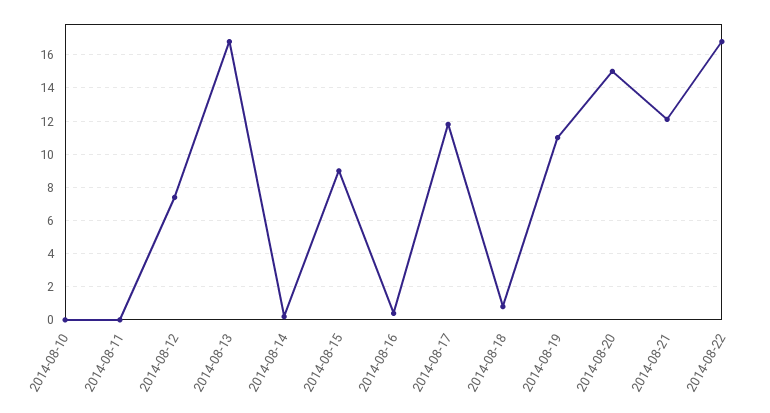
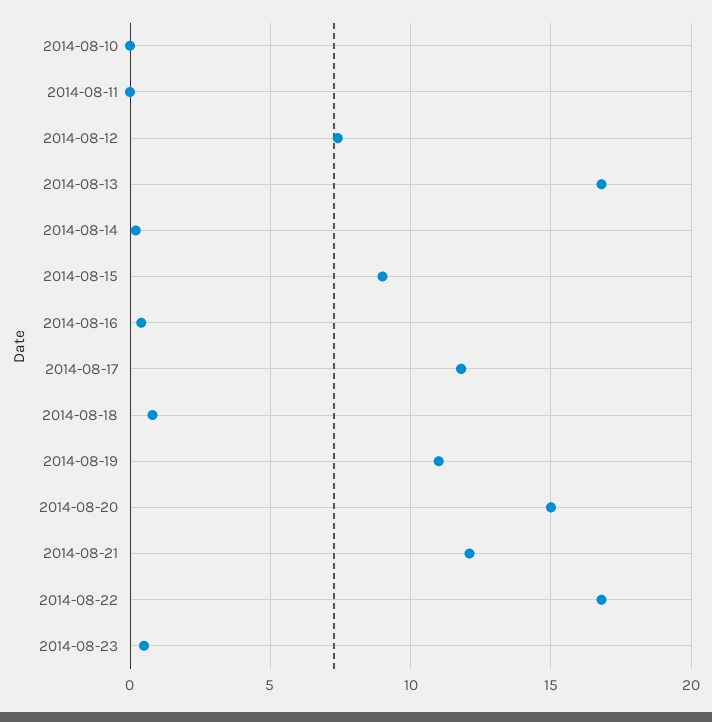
2014-08-23: none -> 0.5

